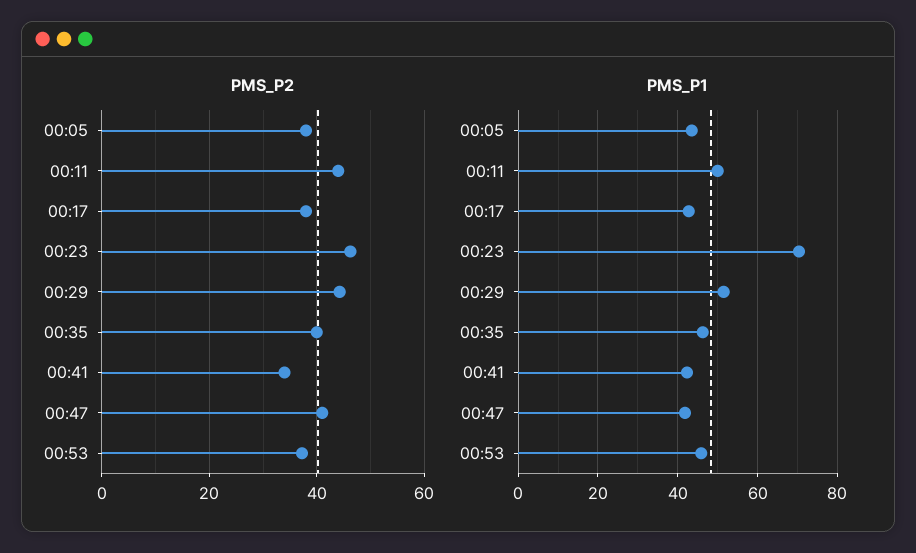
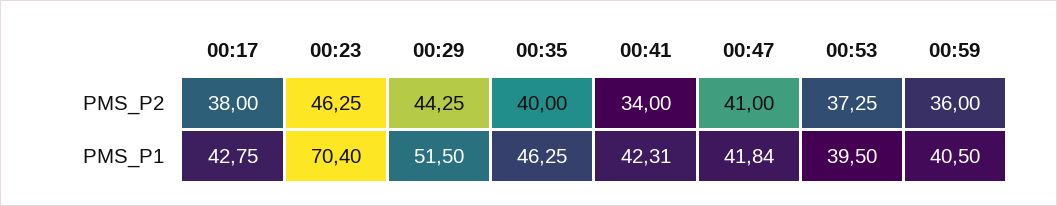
PMS_P2, 00:05: 38 -> none
PMS_P2, 00:11: 44 -> none
PMS_P1, 00:05: 44 -> none
PMS_P1, 00:11: 50 -> none
PMS_P1, 00:53: 46 -> 39.5
PMS_P2, 00:59: none -> 36
PMS_P1, 00:59: none -> 40.5

